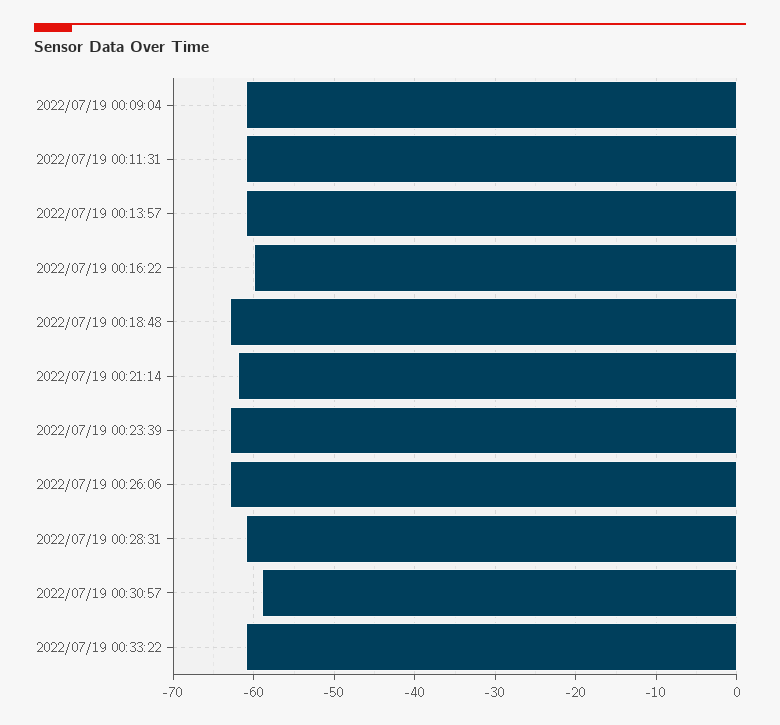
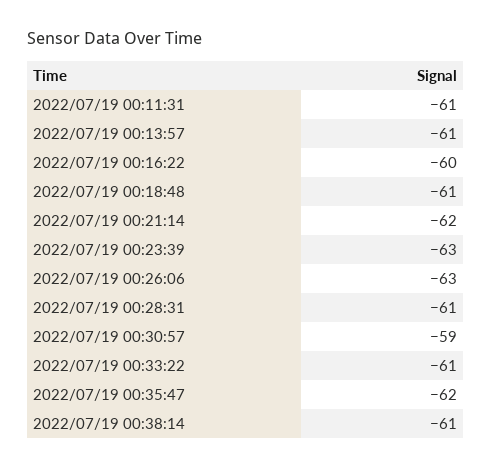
2022/07/19 00:09:04: -61 -> none
2022/07/19 00:18:48: -63 -> -61
2022/07/19 00:35:47: none -> -62
2022/07/19 00:38:14: none -> -61

